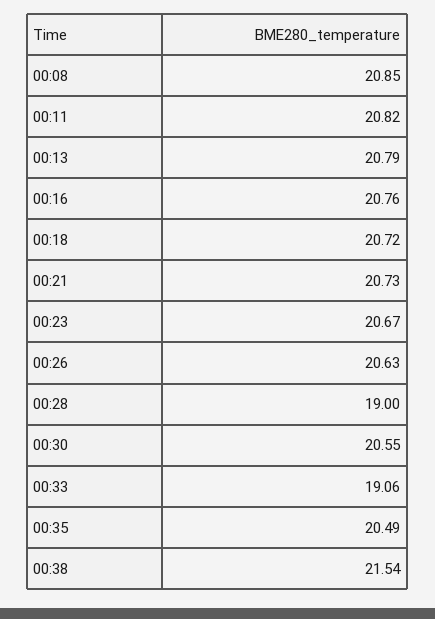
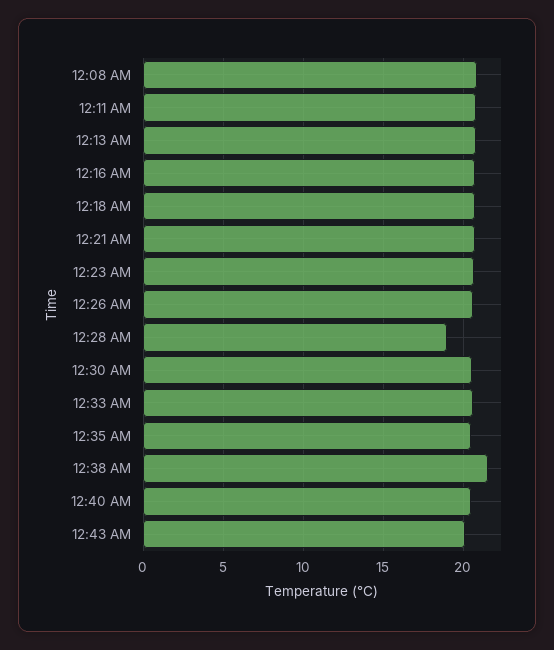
00:33: 19.06 -> 20.5
12:40 AM: none -> 20.5
12:43 AM: none -> 20

